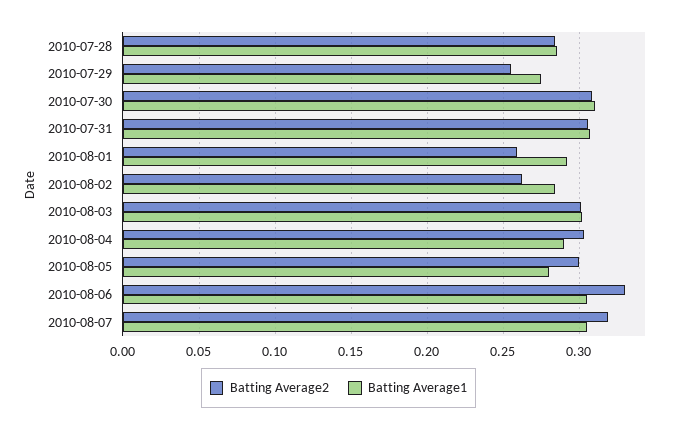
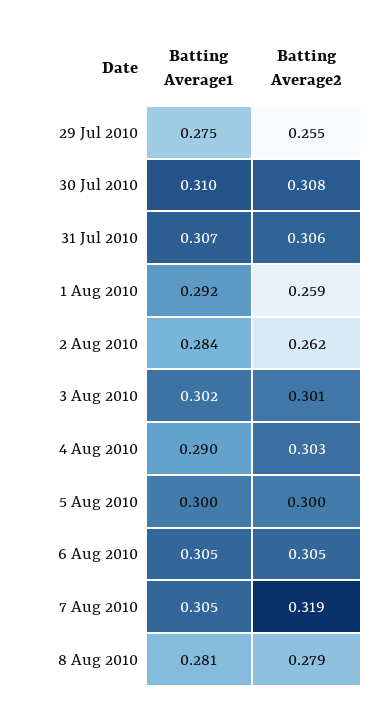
Batting Average2, 2010-07-28: 0.285 -> none
Batting Average1, 2010-07-28: 0.285 -> none
Batting Average1, 2010-08-05: 0.28 -> 0.3
Batting Average2, 2010-08-06: 0.33 -> 0.305
Batting Average1, 8 Aug 2010: none -> 0.281
Batting Average2, 8 Aug 2010: none -> 0.279

